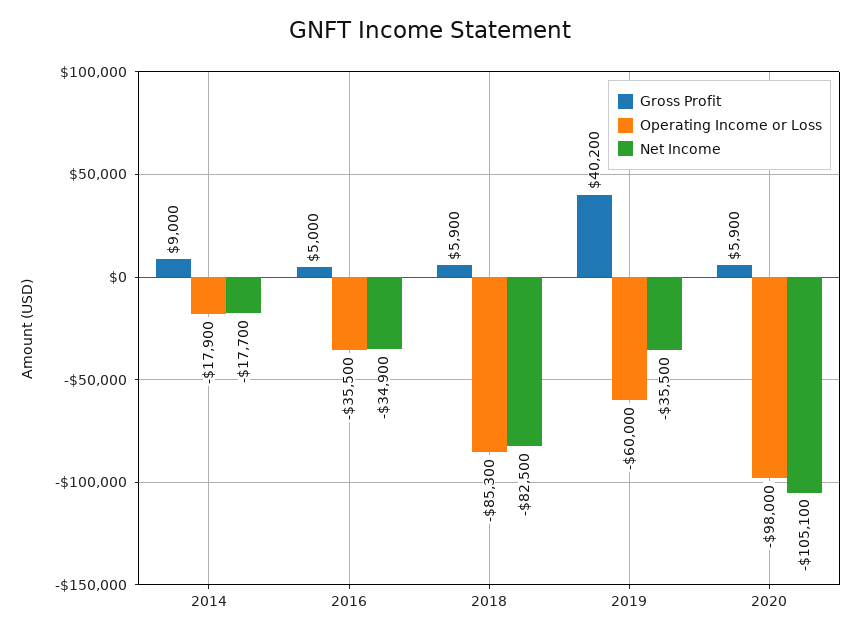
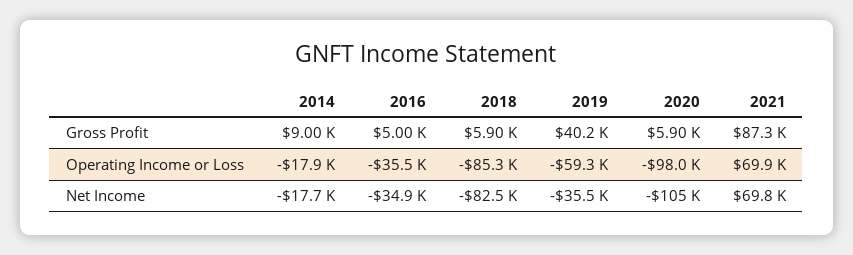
Operating Income or Loss, 2019: -60000 -> -59300
Gross Profit, 2021: none -> 87300
Operating Income or Loss, 2021: none -> 69900
Net Income, 2021: none -> 69800

